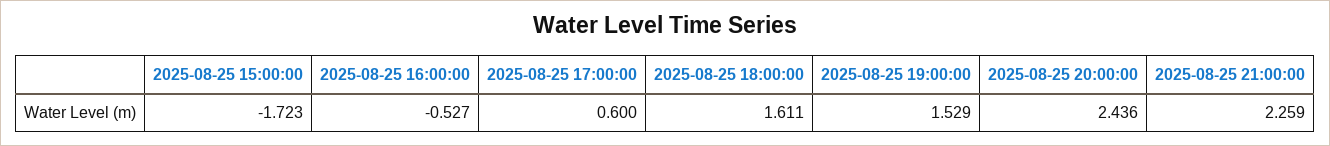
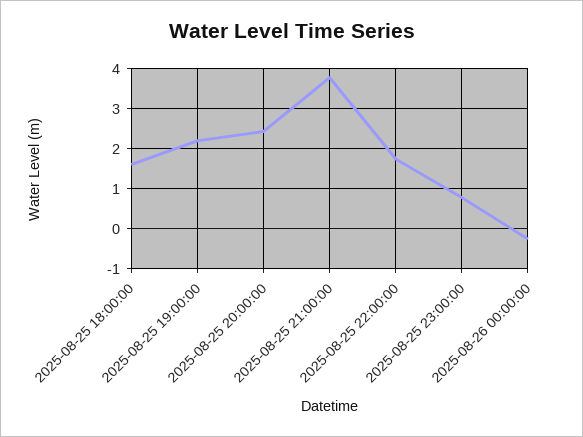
2025-08-25 15:00:00: -1.723 -> none
2025-08-25 16:00:00: -0.527 -> none
2025-08-25 17:00:00: 0.6 -> none
2025-08-25 19:00:00: 1.529 -> 2.2
2025-08-25 21:00:00: 2.259 -> 3.8
2025-08-25 22:00:00: none -> 1.8
2025-08-25 23:00:00: none -> 0.8
2025-08-26 00:00:00: none -> -0.2

